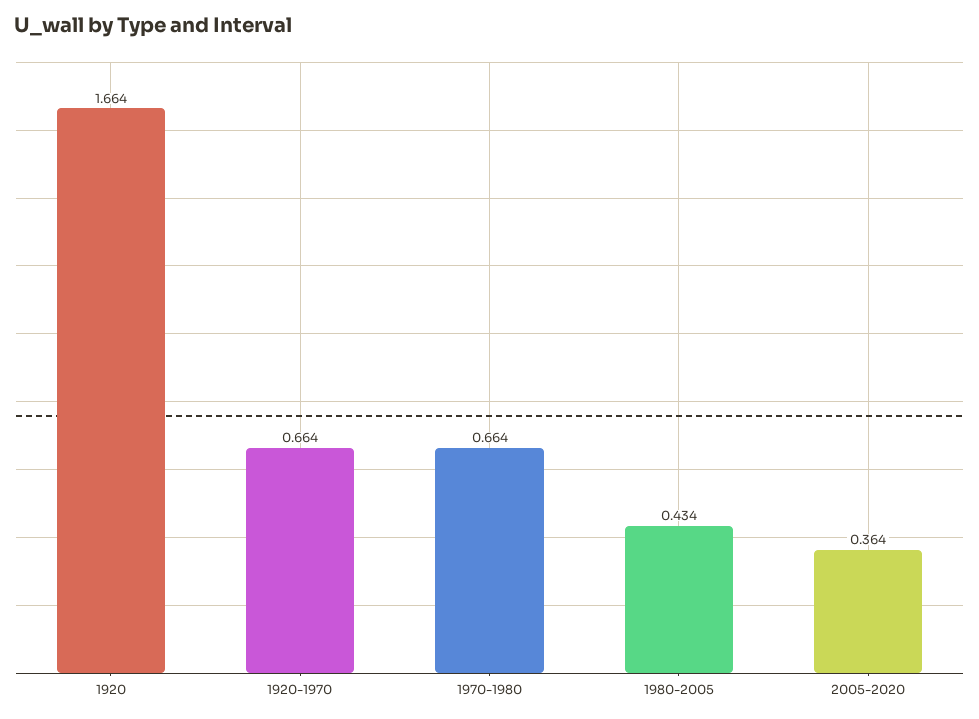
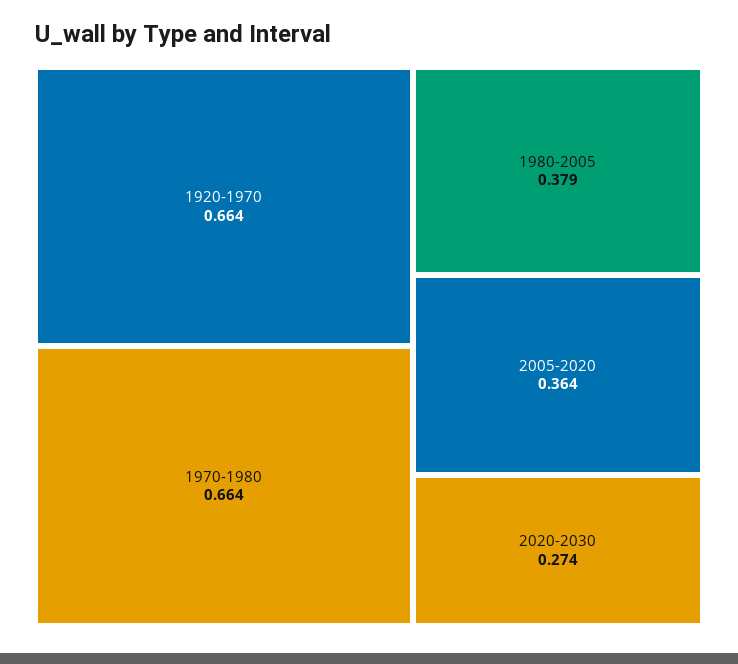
1920: 1.664 -> none
1980-2005: 0.434 -> 0.379
2020-2030: none -> 0.274

